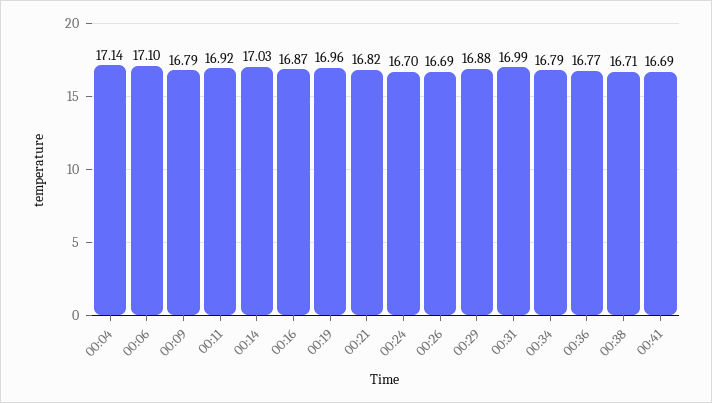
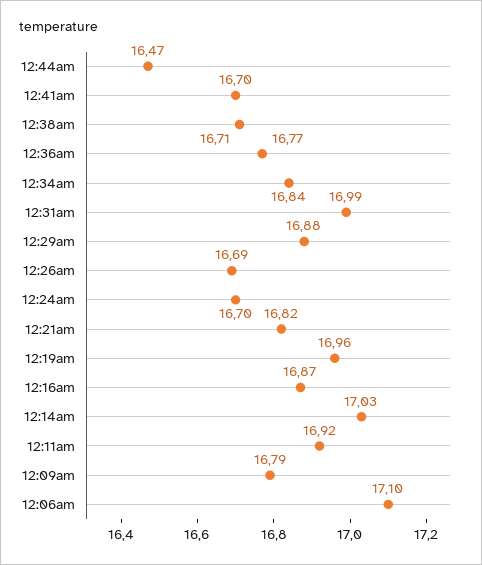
00:04: 17.14 -> none
00:34: 16.79 -> 16.84
00:41: 16.69 -> 16.7
12:44am: none -> 16.47

